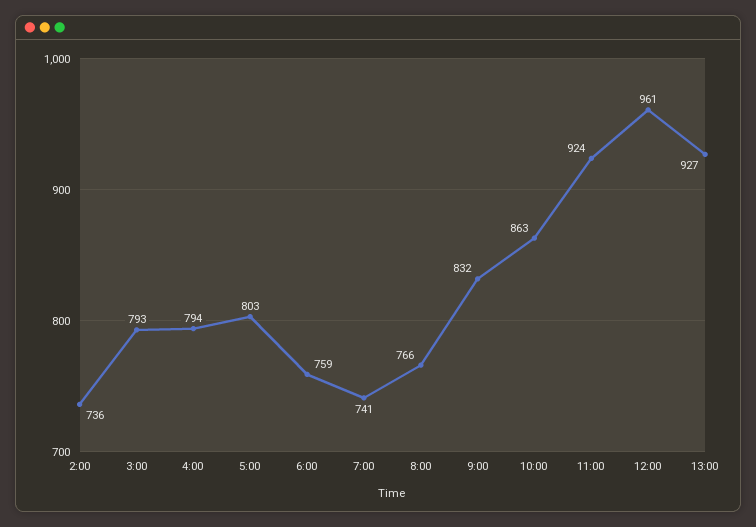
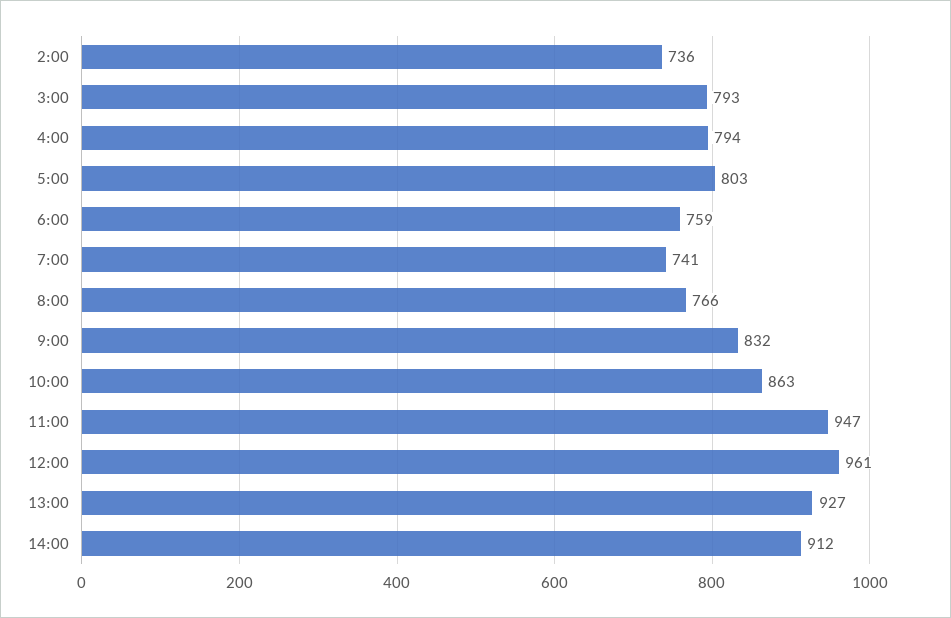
11:00: 924 -> 947
14:00: none -> 912

